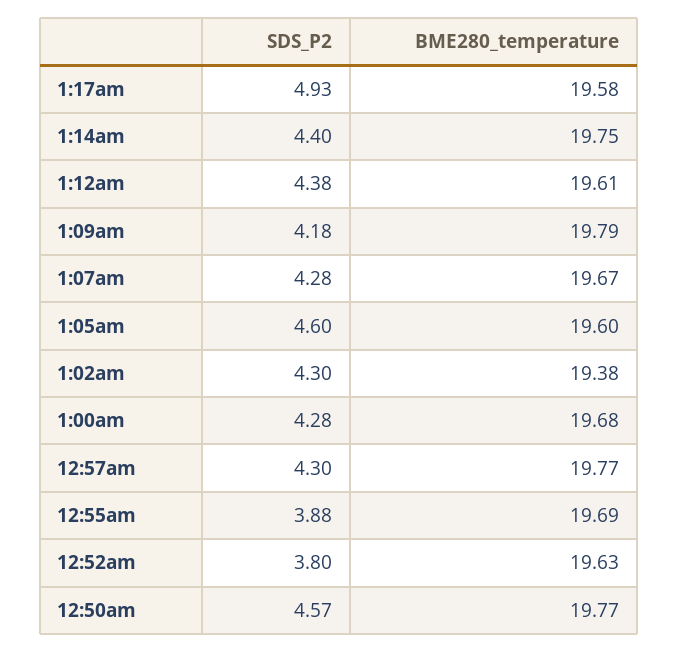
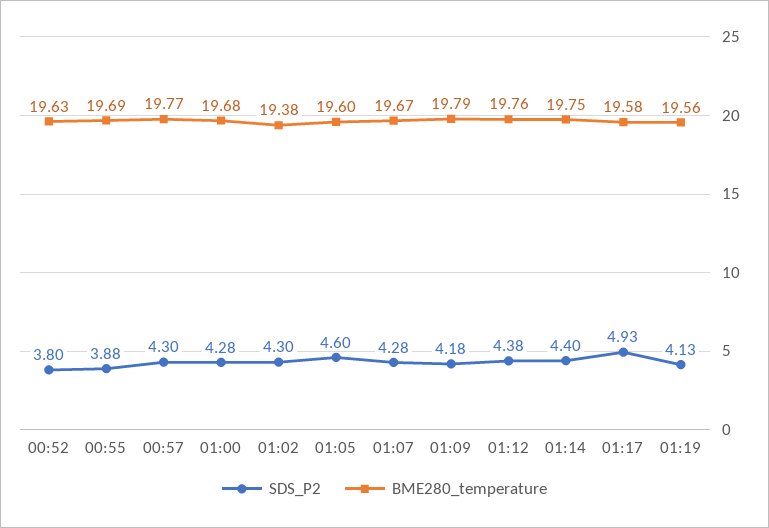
BME280_temperature, 1:12am: 19.61 -> 19.76
SDS_P2, 12:50am: 4.57 -> none
BME280_temperature, 12:50am: 19.77 -> none
SDS_P2, 01:19: none -> 4.13
BME280_temperature, 01:19: none -> 19.56

